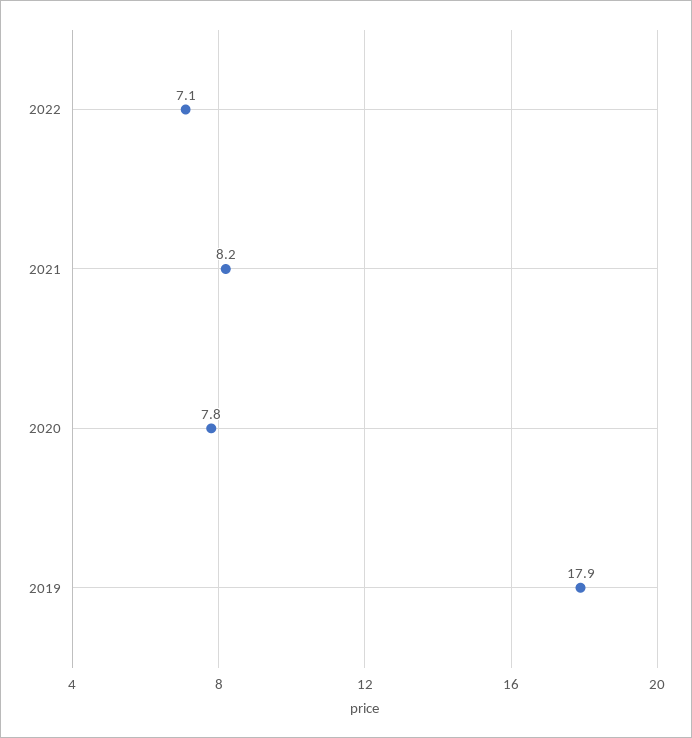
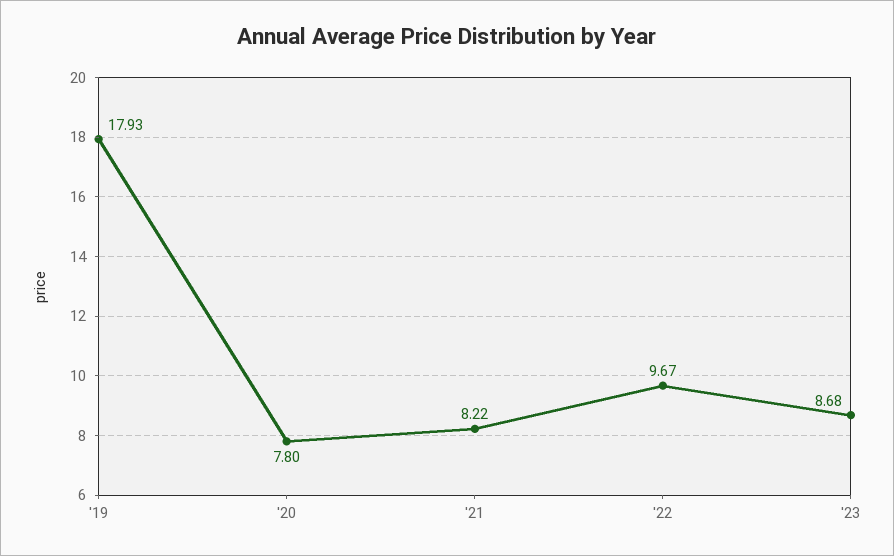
2022: 7.1 -> 9.67
'23: none -> 8.68

